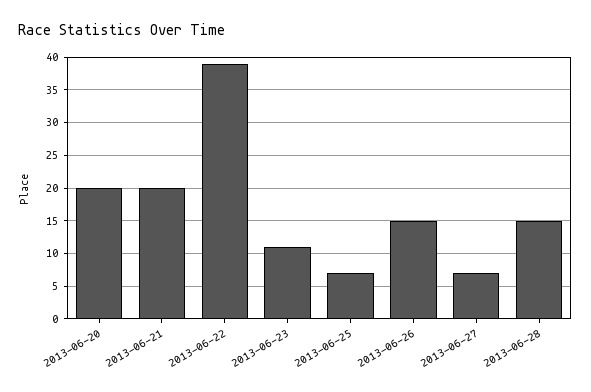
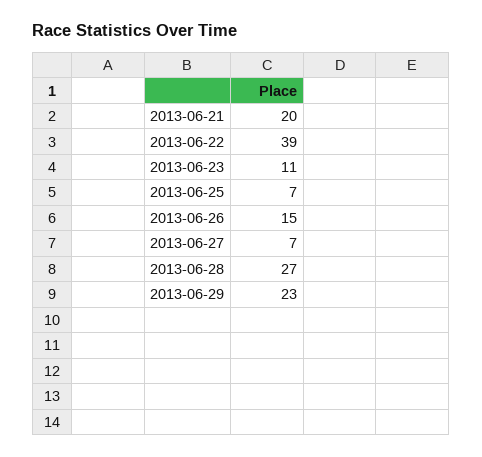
2013-06-20: 20 -> none
2013-06-28: 15 -> 27
2013-06-29: none -> 23

